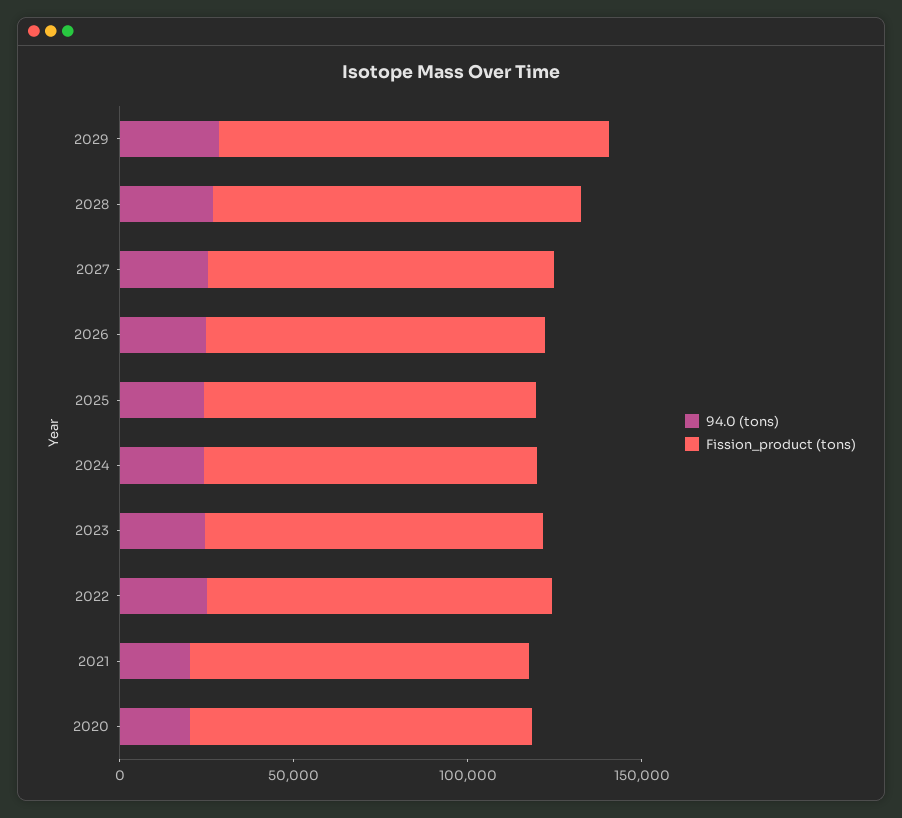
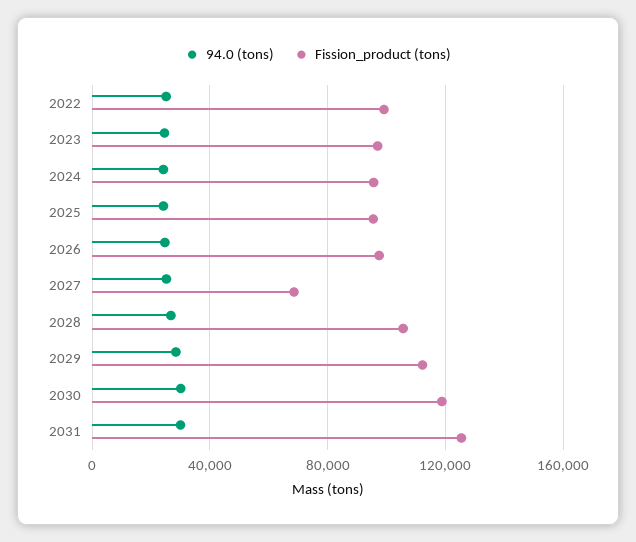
Fission_product (tons), 2027: 100000 -> 70000
94.0 (tons), 2021: 20000 -> none
Fission_product (tons), 2021: 100000 -> none
94.0 (tons), 2020: 20000 -> none
Fission_product (tons), 2020: 100000 -> none
94.0 (tons), 2030: none -> 30000
Fission_product (tons), 2030: none -> 120000
94.0 (tons), 2031: none -> 30000
Fission_product (tons), 2031: none -> 125000

